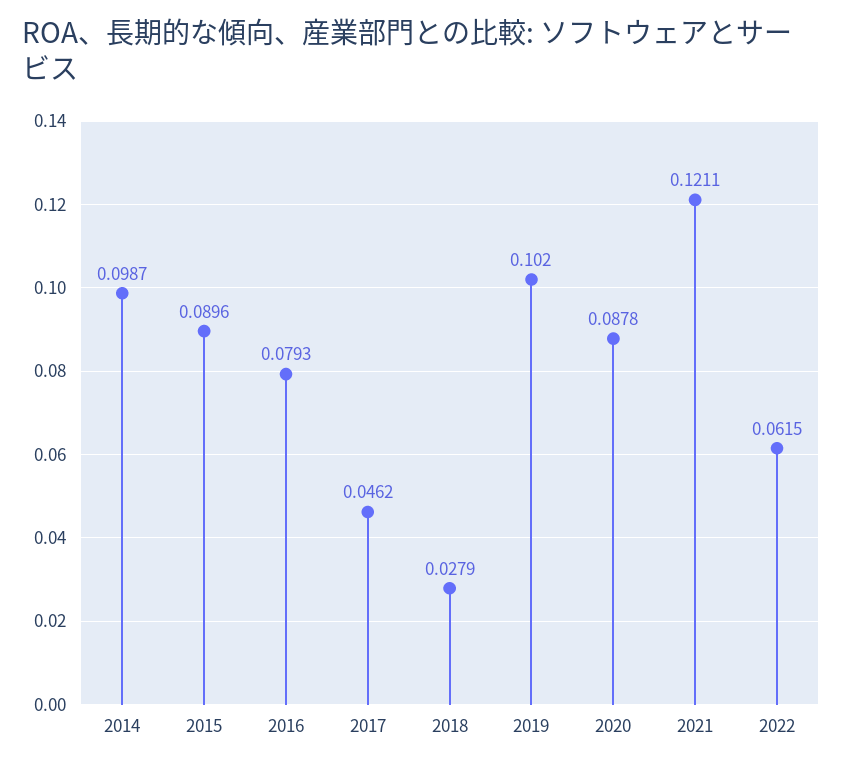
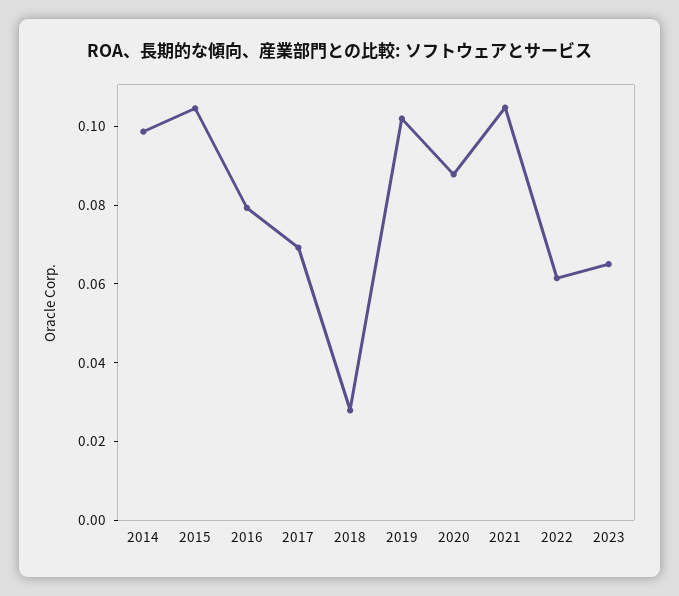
2015: 0.0896 -> 0.105
2017: 0.0462 -> 0.07
2021: 0.1211 -> 0.105
2023: none -> 0.065

